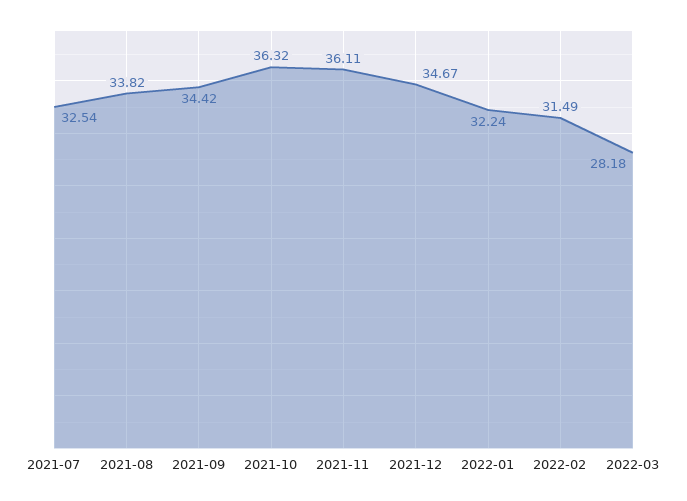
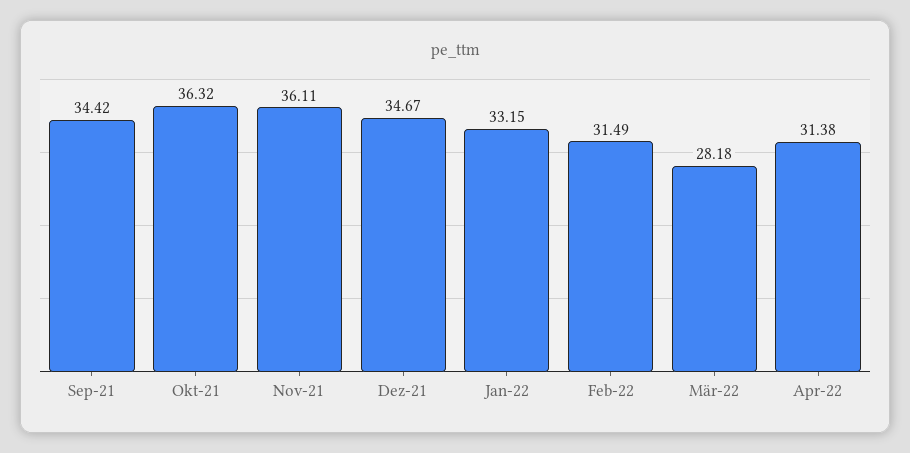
2021-07: 32.54 -> none
2021-08: 33.82 -> none
2022-01: 32.24 -> 33.15
Apr-22: none -> 31.38

